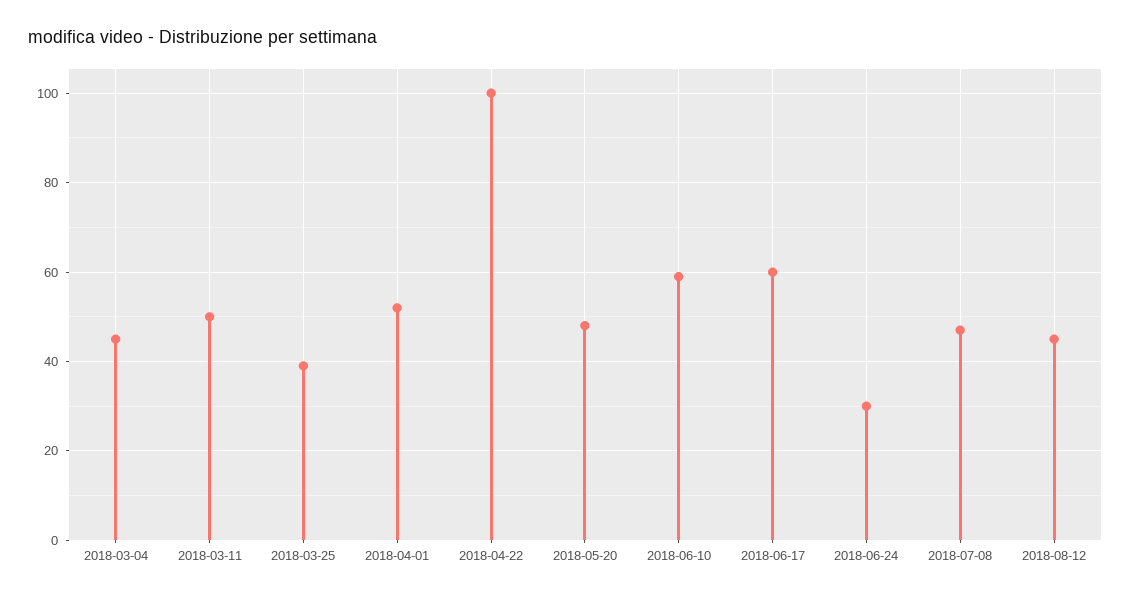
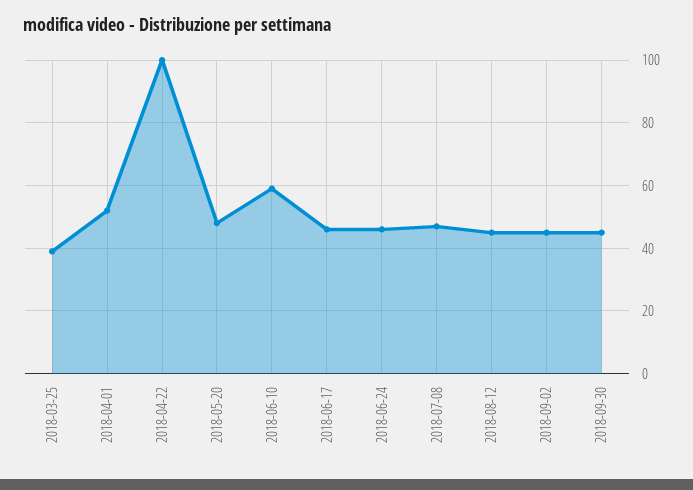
2018-03-04: 45 -> none
2018-03-11: 50 -> none
2018-06-17: 60 -> 45
2018-06-24: 30 -> 45
2018-09-02: none -> 45
2018-09-30: none -> 45

